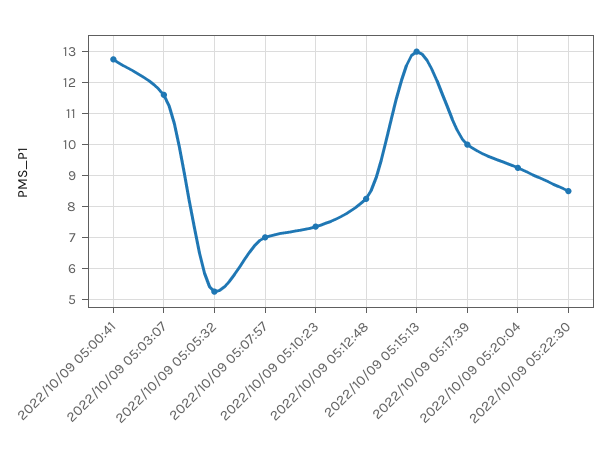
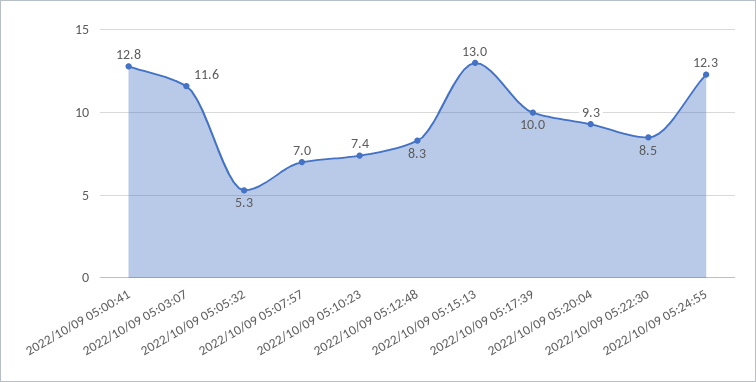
2022/10/09 05:24:55: none -> 12.3

